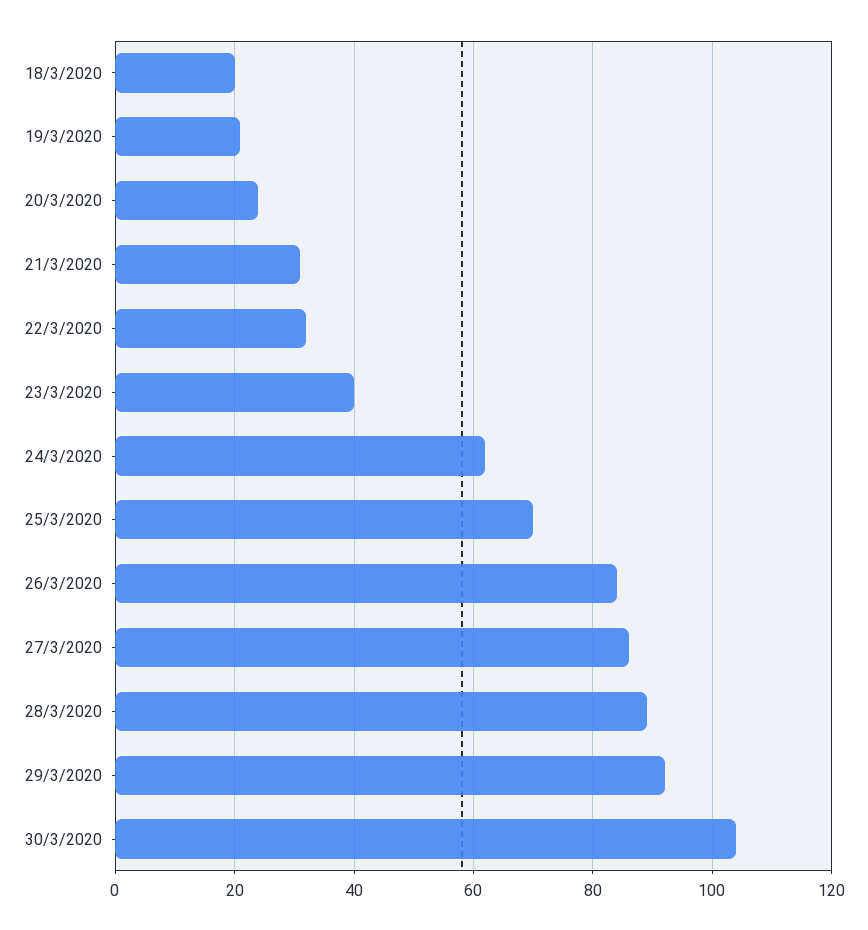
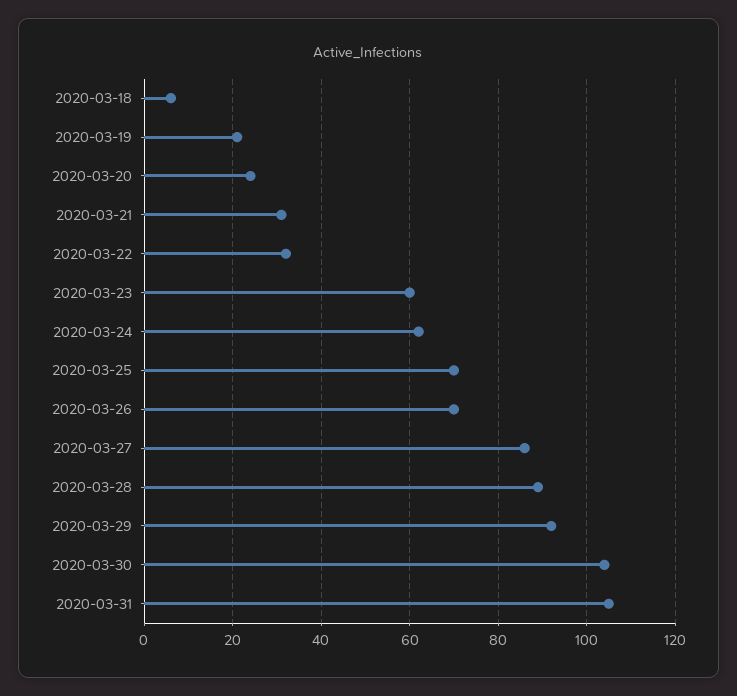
18/3/2020: 20 -> 5
23/3/2020: 40 -> 60
26/3/2020: 85 -> 70
2020-03-31: none -> 105

